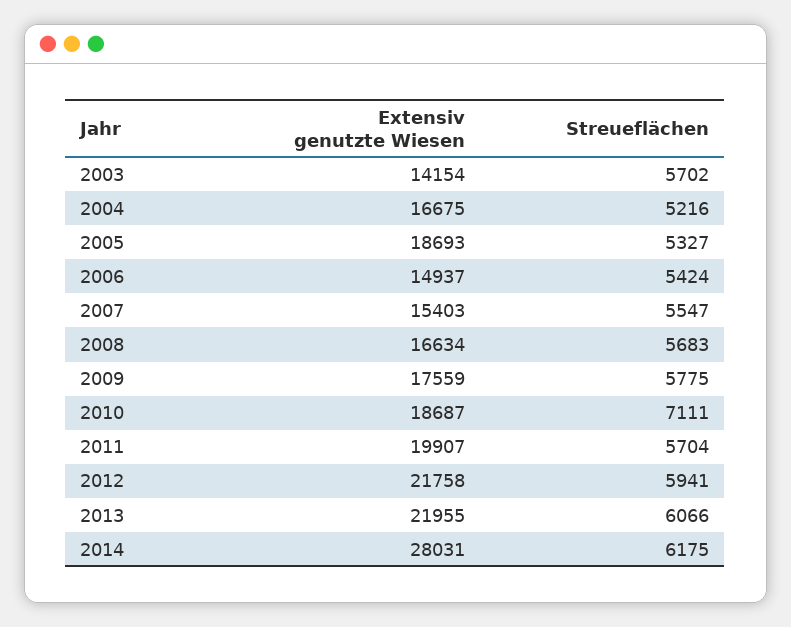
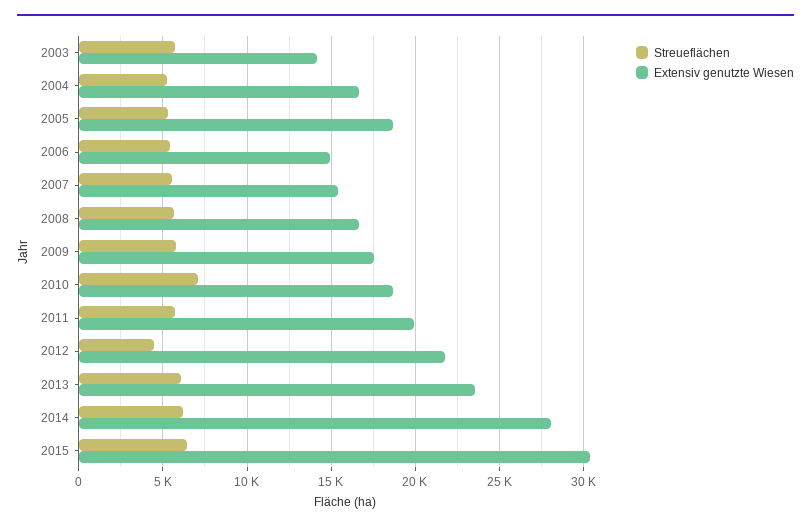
Streueflächen, 2012: 5941 -> 4500
Extensiv genutzte Wiesen, 2013: 21955 -> 23500
Streueflächen, 2015: none -> 6500
Extensiv genutzte Wiesen, 2015: none -> 30500

